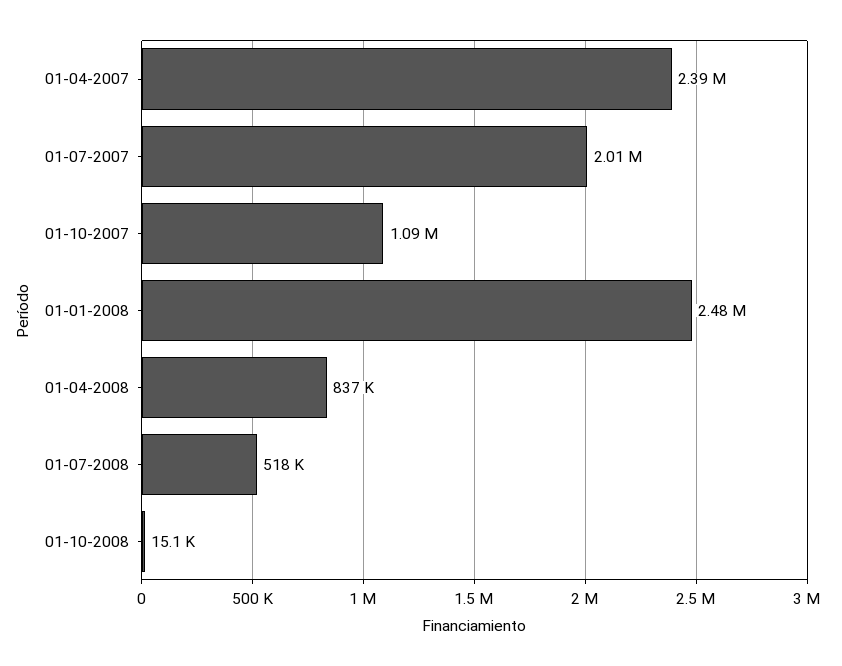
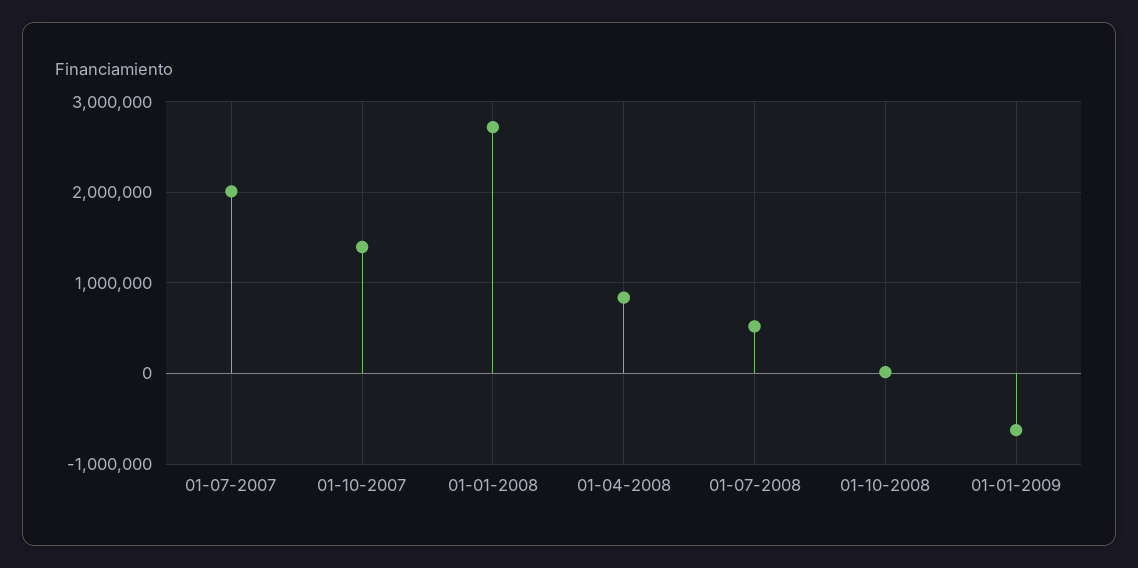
01-04-2007: 2390000 -> none
01-10-2007: 1090000 -> 1400000
01-01-2008: 2480000 -> 2700000
01-01-2009: none -> -600000

